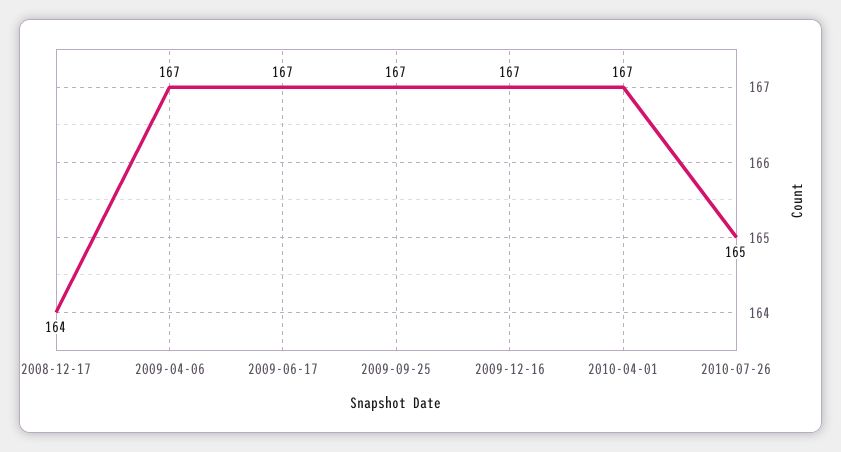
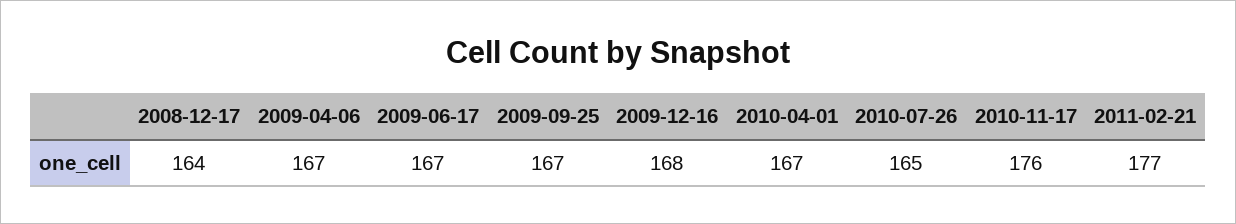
2009-12-16: 167 -> 168
2010-11-17: none -> 176
2011-02-21: none -> 177

